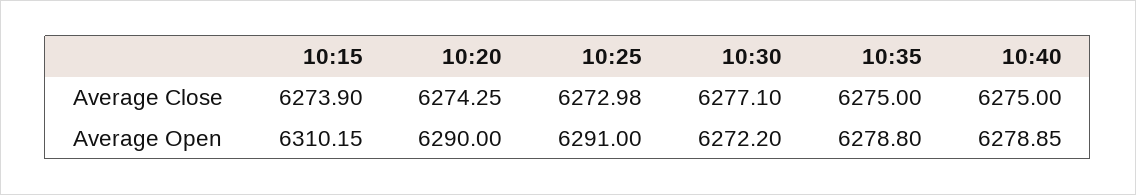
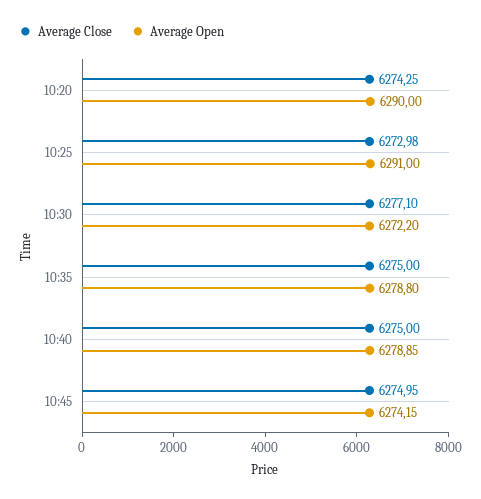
Average Close, 10:15: 6273.9 -> none
Average Open, 10:15: 6310.15 -> none
Average Close, 10:45: none -> 6274.95
Average Open, 10:45: none -> 6274.15

